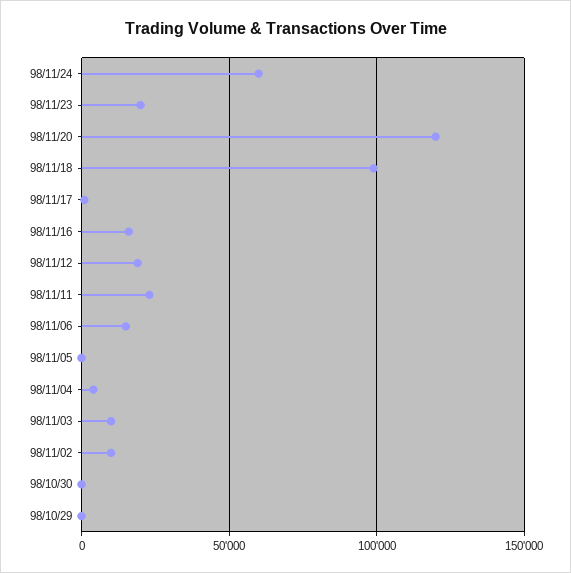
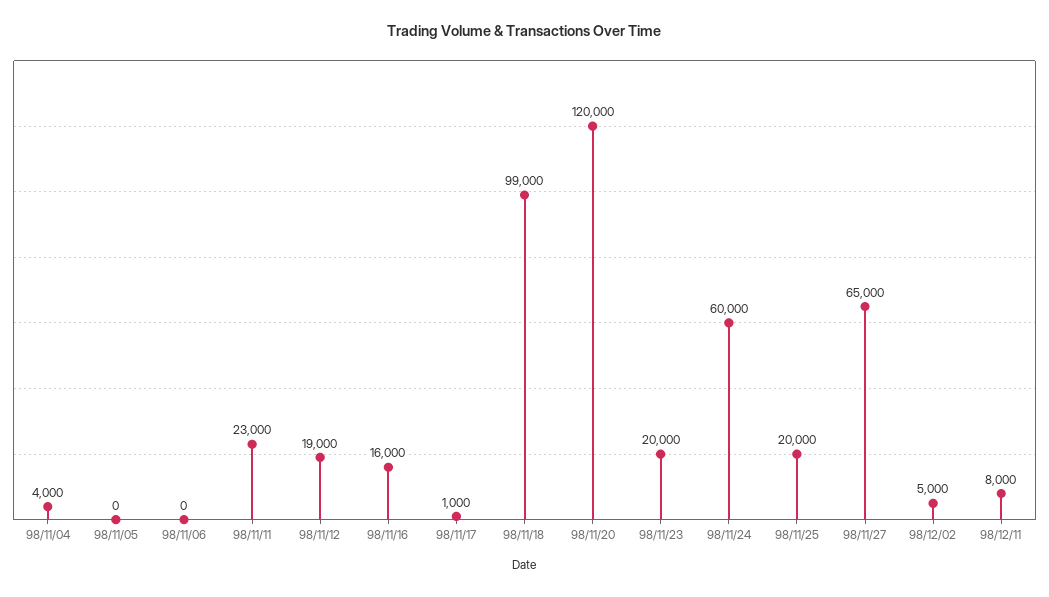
98/11/06: 15000 -> 0
98/11/03: 10000 -> none
98/11/02: 10000 -> none
98/10/30: 0 -> none
98/10/29: 0 -> none
98/11/25: none -> 20000
98/11/27: none -> 65000
98/12/02: none -> 5000
98/12/11: none -> 8000

